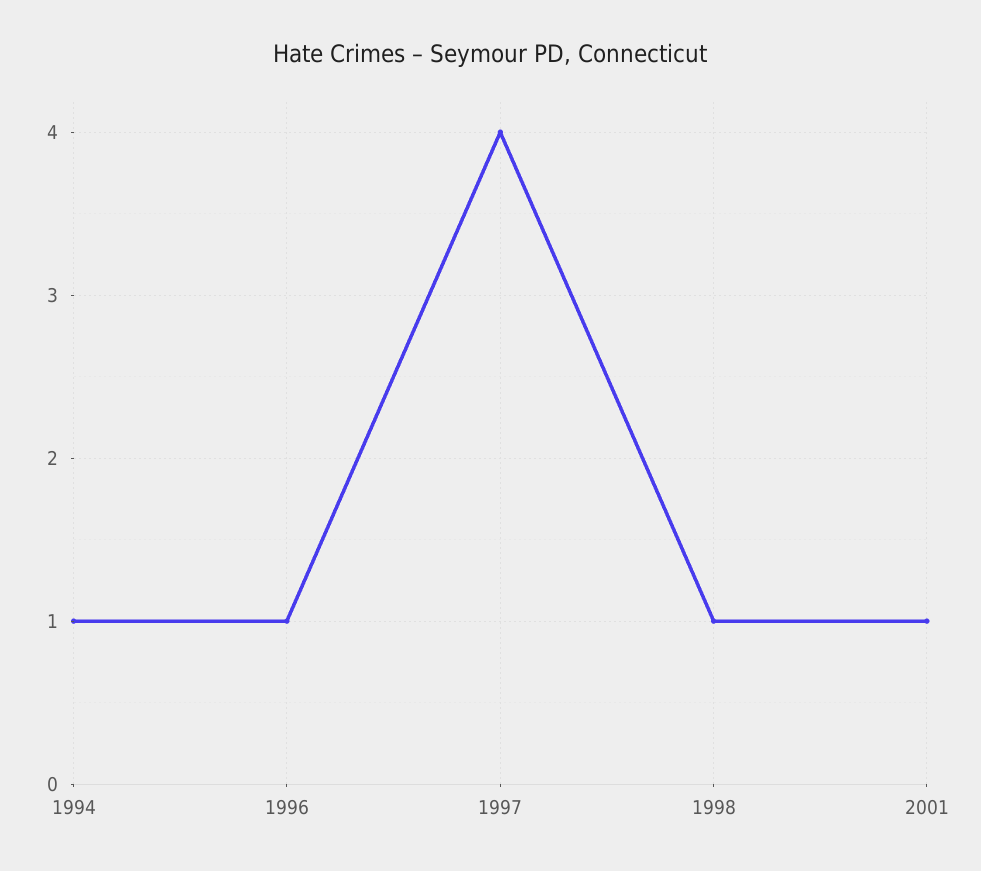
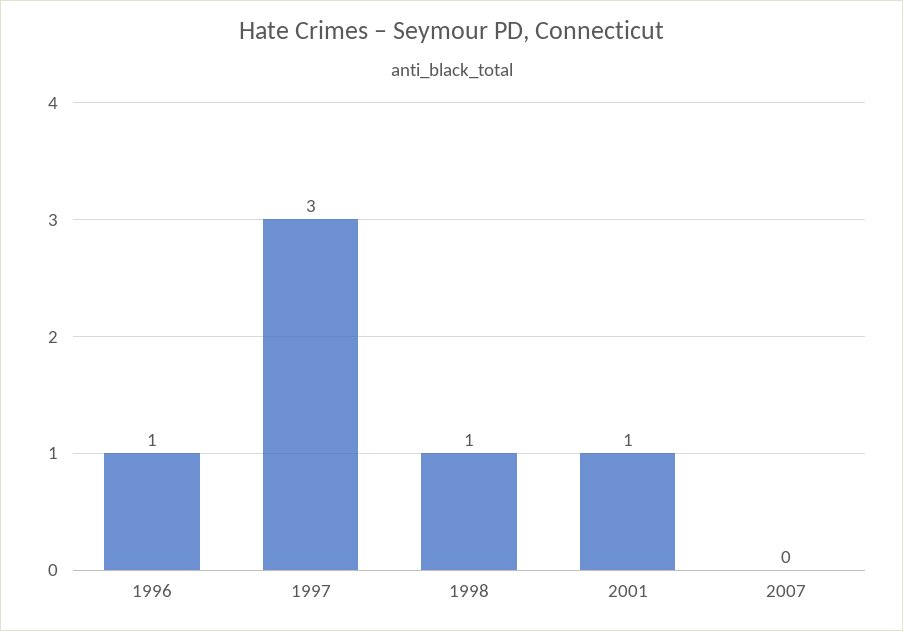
1994: 1 -> none
1997: 4 -> 3
2007: none -> 0

